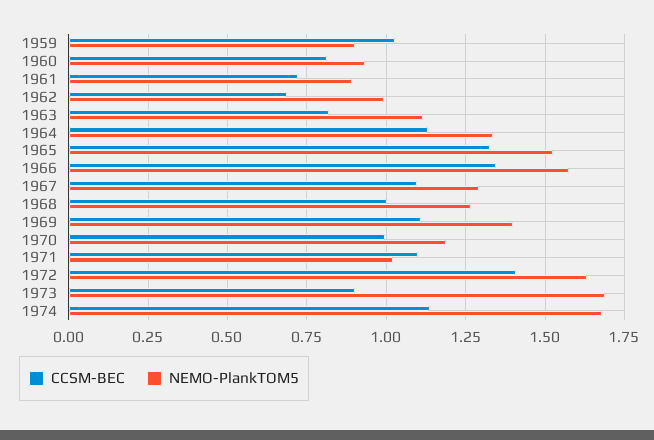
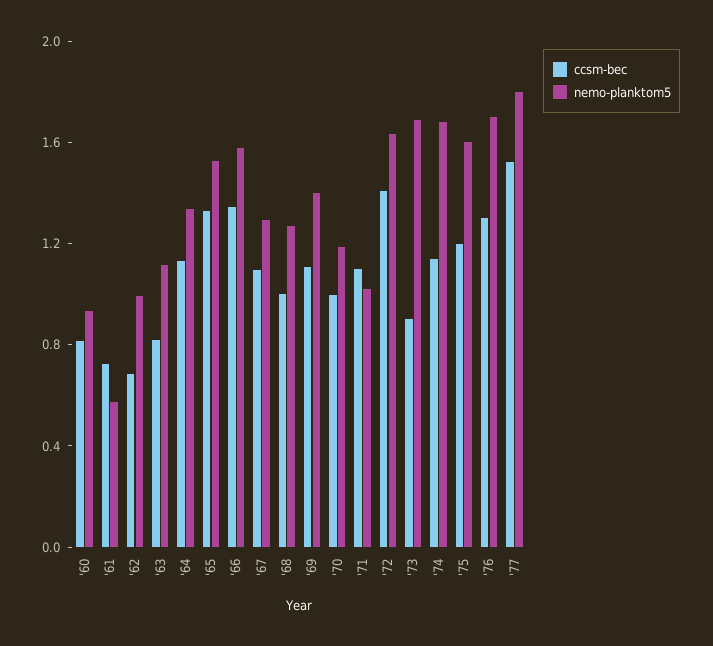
CCSM-BEC, 1959: 1.025 -> none
NEMO-PlankTOM5, 1959: 0.9 -> none
NEMO-PlankTOM5, 1961: 0.9 -> 0.6
CCSM-BEC, '75: none -> 1.2
NEMO-PlankTOM5, '75: none -> 1.6
CCSM-BEC, '76: none -> 1.3
NEMO-PlankTOM5, '76: none -> 1.7
CCSM-BEC, '77: none -> 1.5
NEMO-PlankTOM5, '77: none -> 1.8

